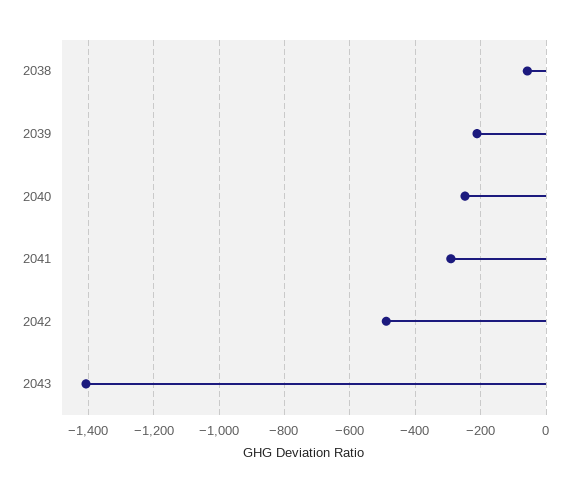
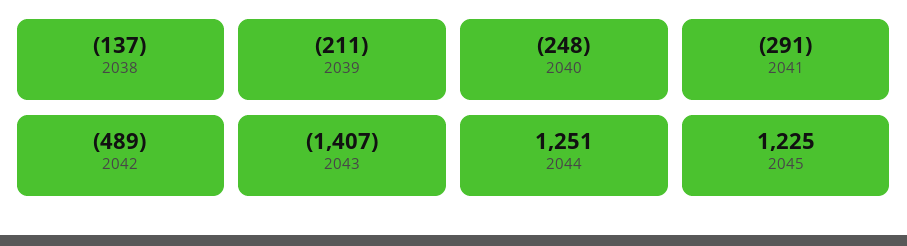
2038: -60 -> -137
2044: none -> 1251
2045: none -> 1225

